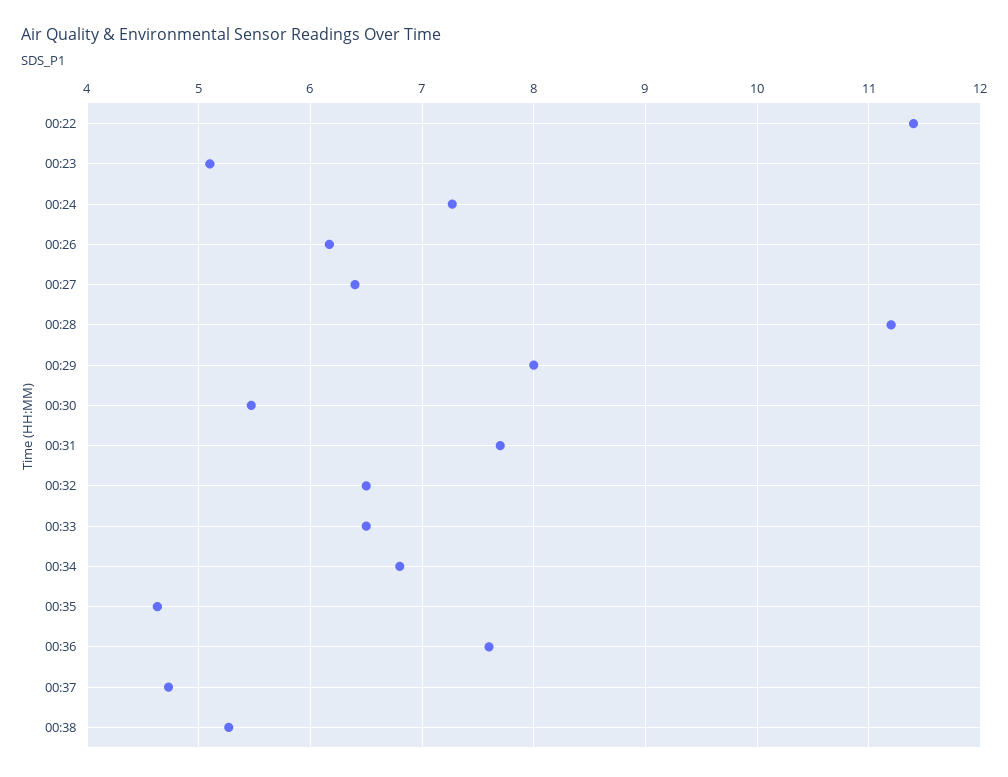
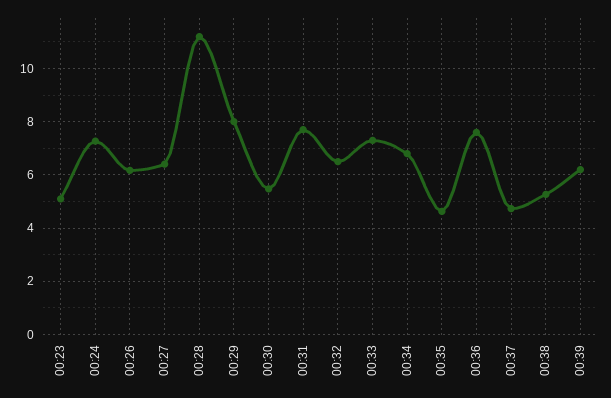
00:22: 11.4 -> none
00:33: 6.5 -> 7.25
00:39: none -> 6.25

